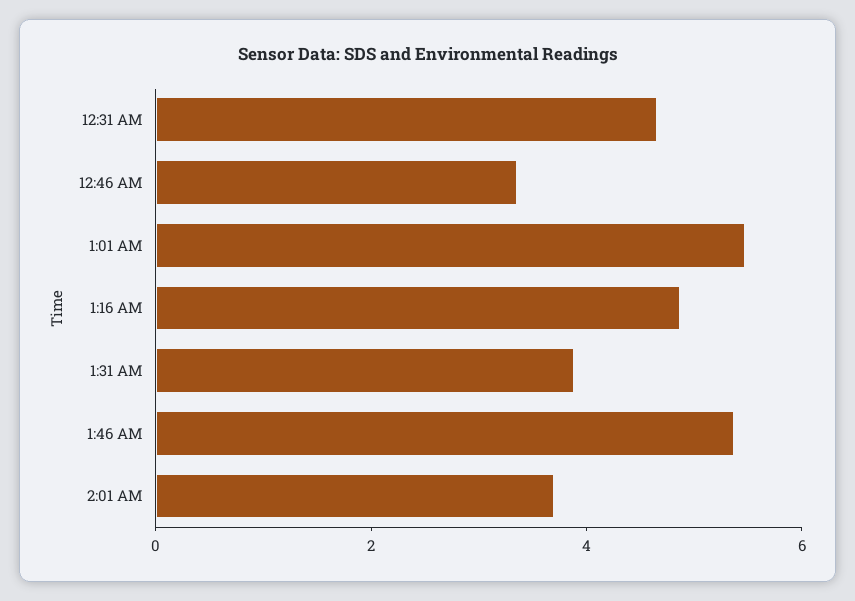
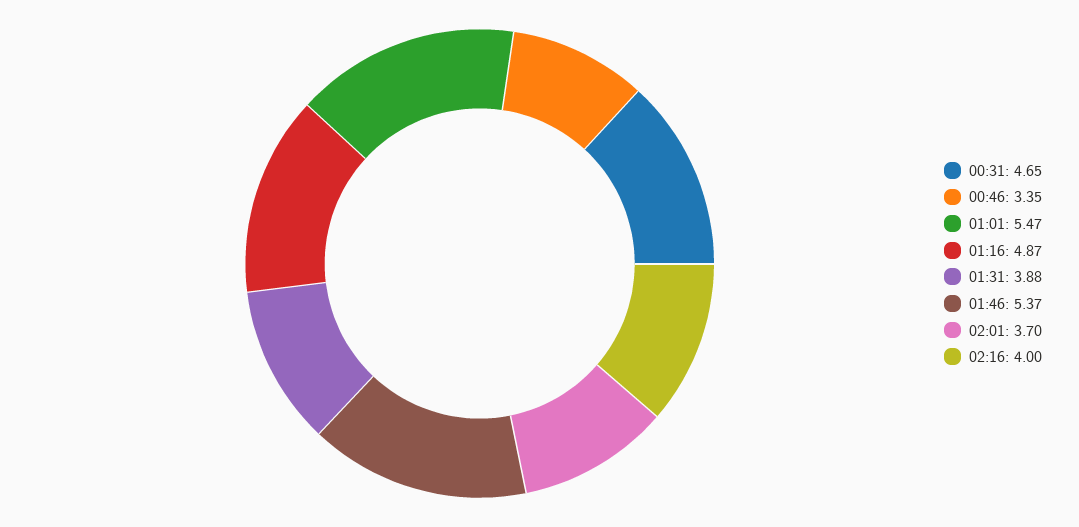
02:16: none -> 4

